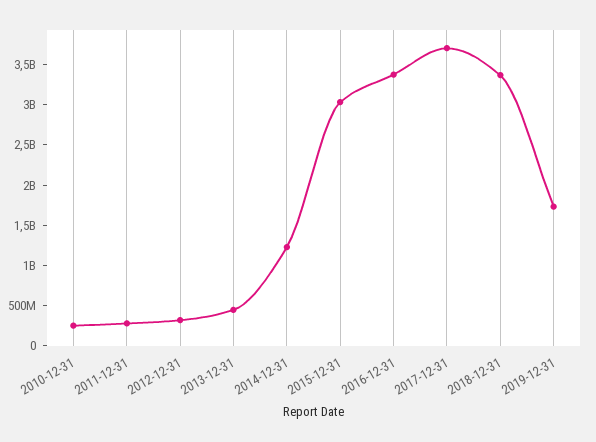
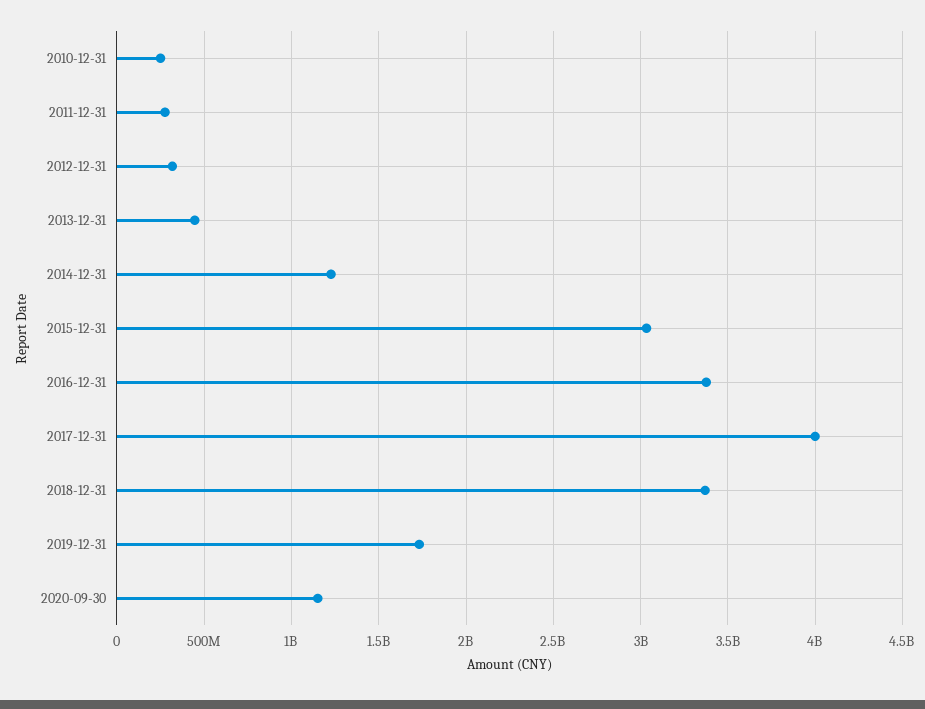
2017-12-31: 3700000000 -> 4000000000
2020-09-30: none -> 1150000000

